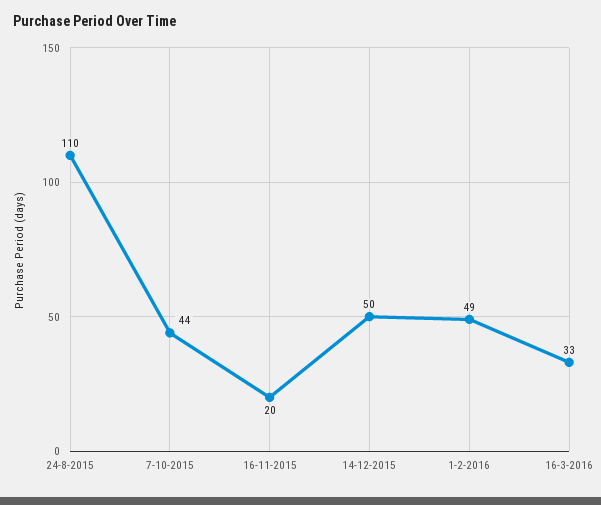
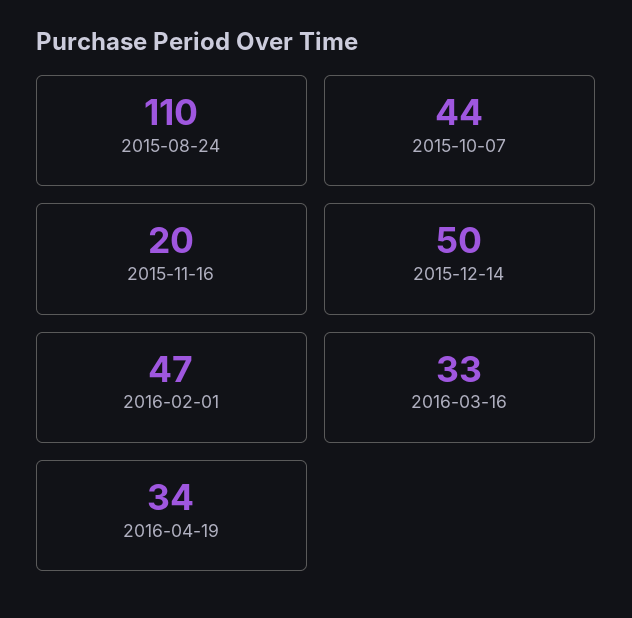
1-2-2016: 49 -> 47
2016-04-19: none -> 34

